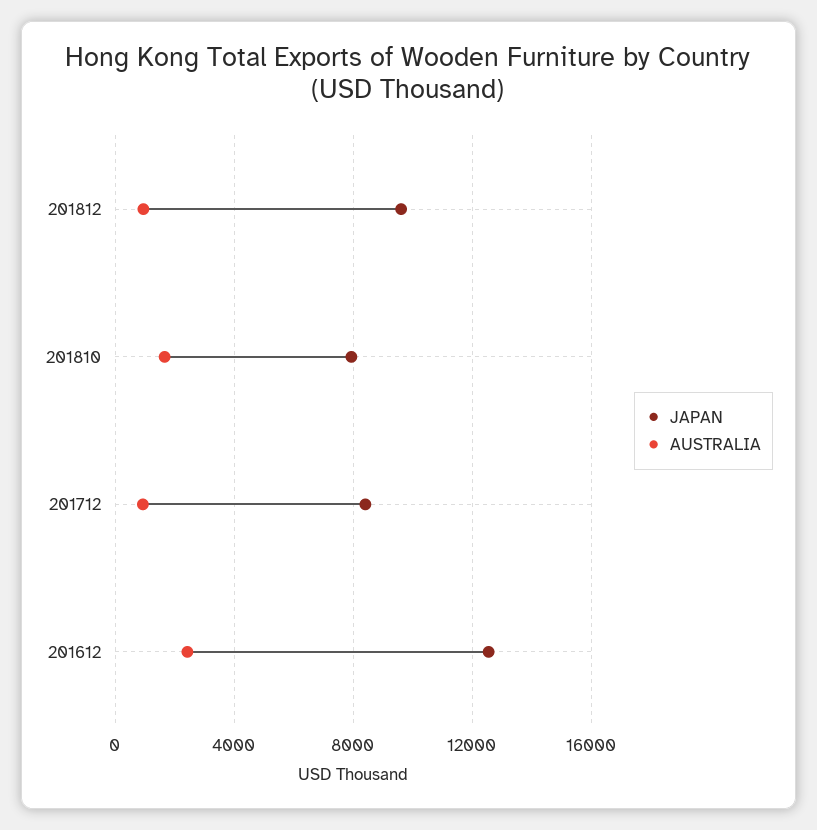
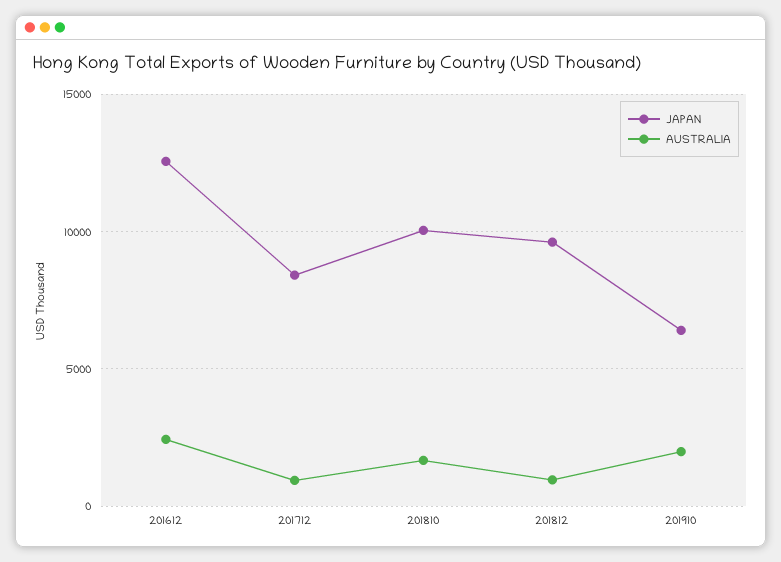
JAPAN, 201810: 8000 -> 10000
JAPAN, 201910: none -> 6500
AUSTRALIA, 201910: none -> 2000

